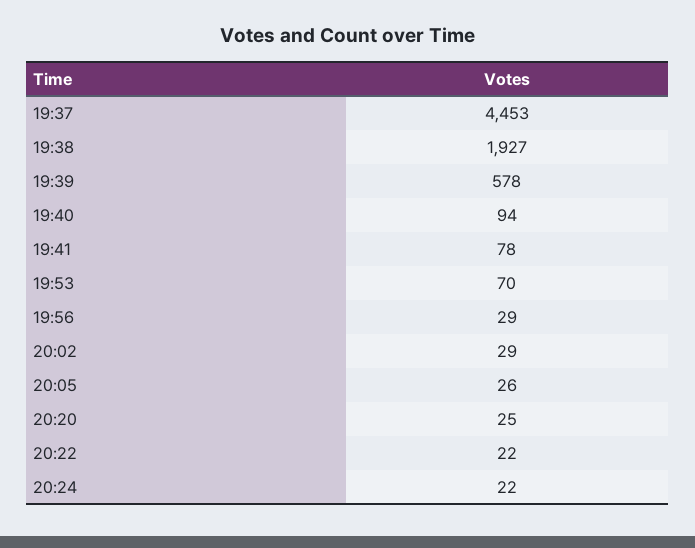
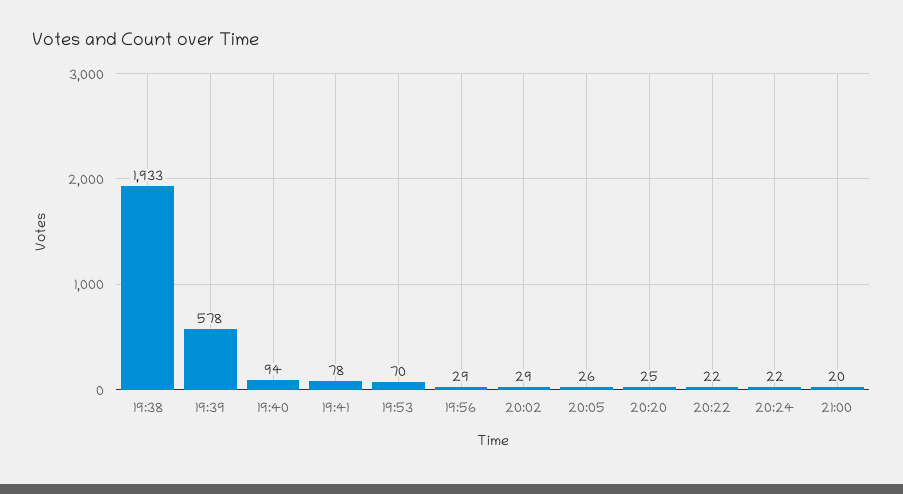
19:37: 4453 -> none
19:38: 1927 -> 1933
21:00: none -> 20

